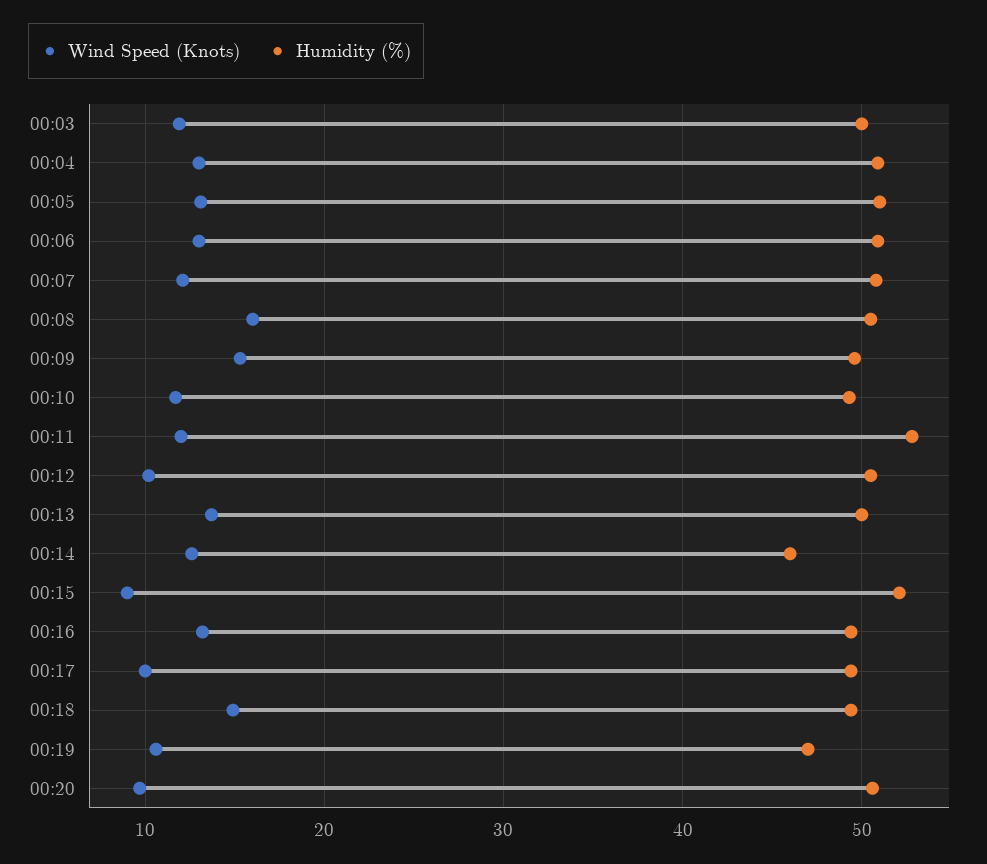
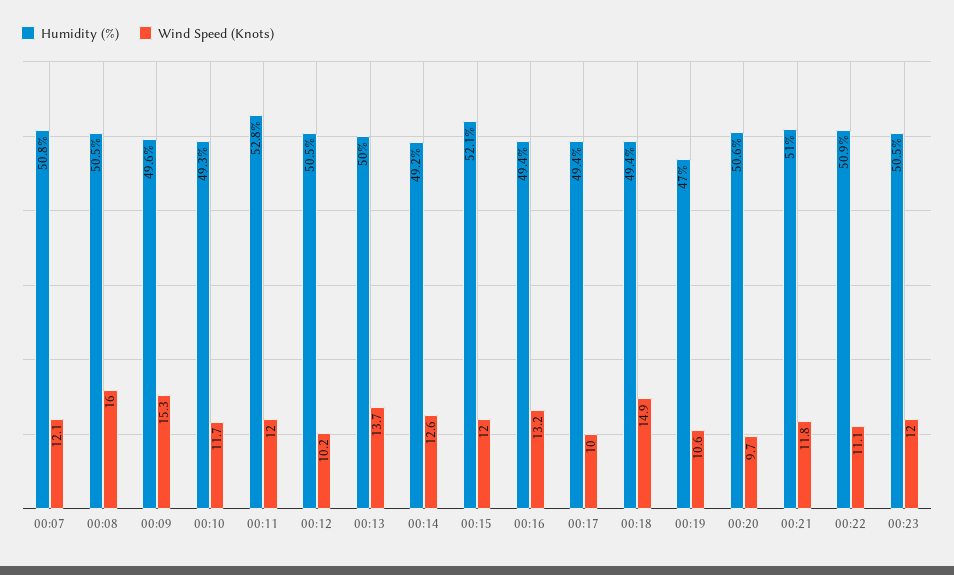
Wind Speed (Knots), 00:03: 12 -> none
Humidity (%), 00:03: 50 -> none
Wind Speed (Knots), 00:04: 13 -> none
Humidity (%), 00:04: 51 -> none
Wind Speed (Knots), 00:05: 13 -> none
Humidity (%), 00:05: 51 -> none
Wind Speed (Knots), 00:06: 13 -> none
Humidity (%), 00:06: 51 -> none
Humidity (%), 00:14: 46 -> 49.2
Wind Speed (Knots), 00:15: 9 -> 12
Humidity (%), 00:21: none -> 51
Wind Speed (Knots), 00:21: none -> 11.8
Humidity (%), 00:22: none -> 50.9
Wind Speed (Knots), 00:22: none -> 11.1
Humidity (%), 00:23: none -> 50.5
Wind Speed (Knots), 00:23: none -> 12

